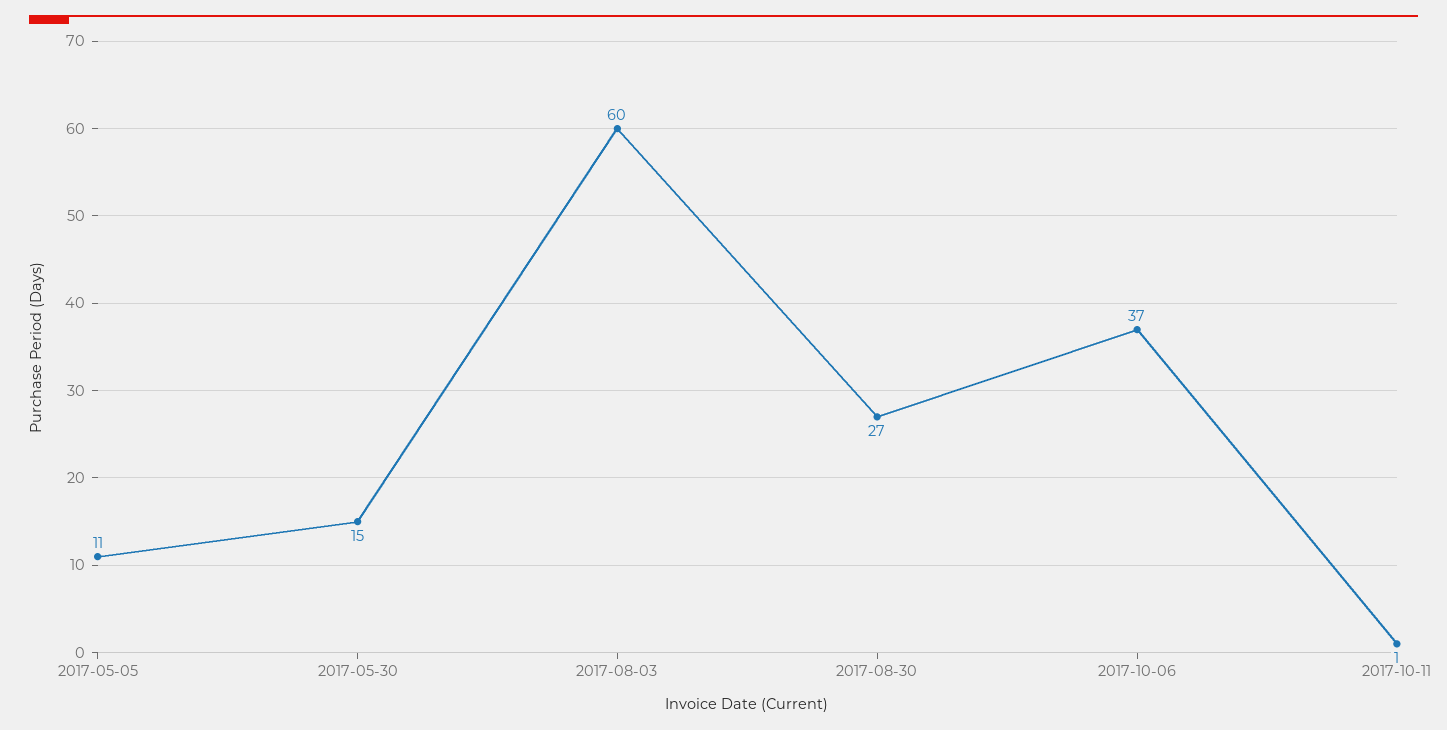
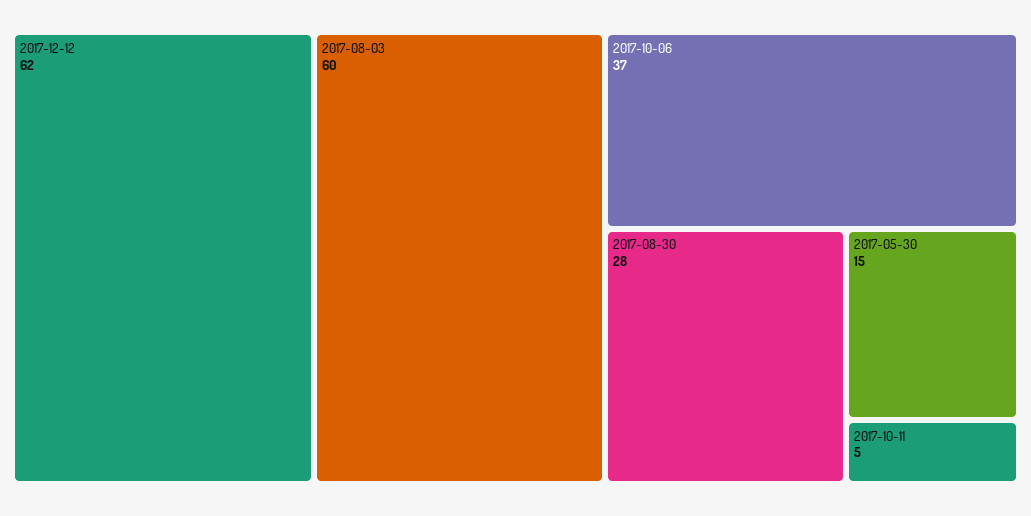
2017-05-05: 11 -> none
2017-08-30: 27 -> 28
2017-10-11: 1 -> 5
2017-12-12: none -> 62

